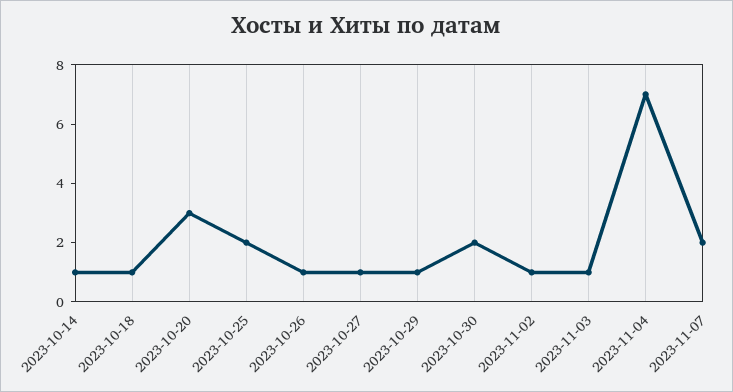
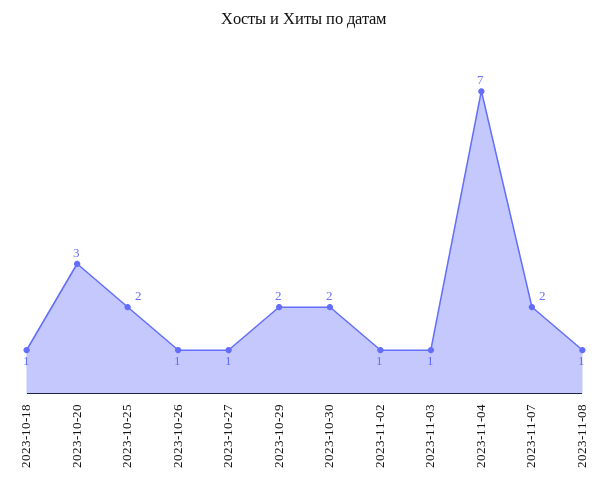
2023-10-14: 1 -> none
2023-10-29: 1 -> 2
2023-11-08: none -> 1

